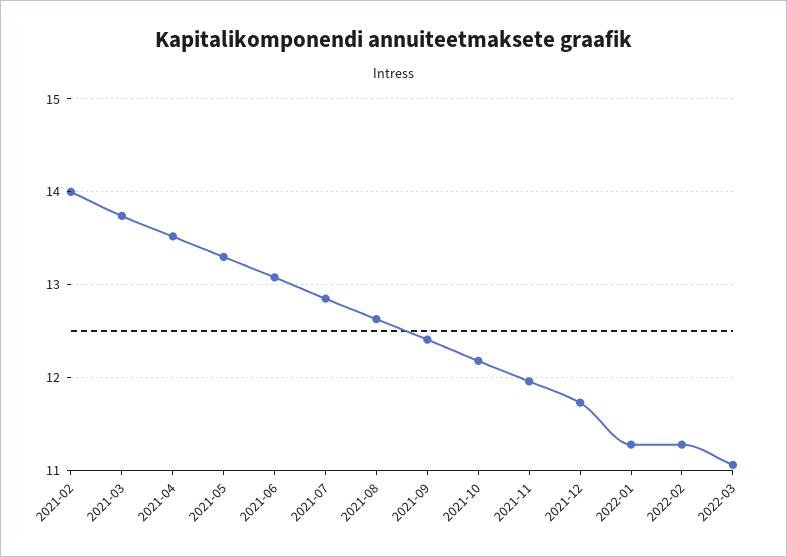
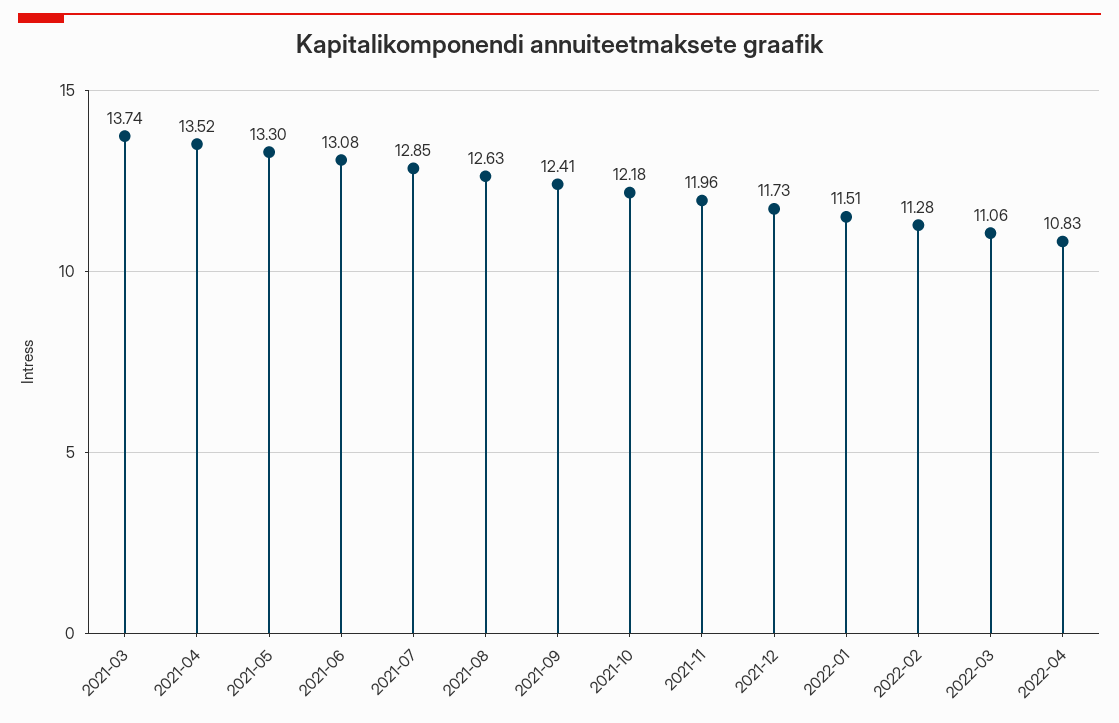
2021-02: 14 -> none
2022-01: 11.3 -> 11.51
2022-04: none -> 10.83

